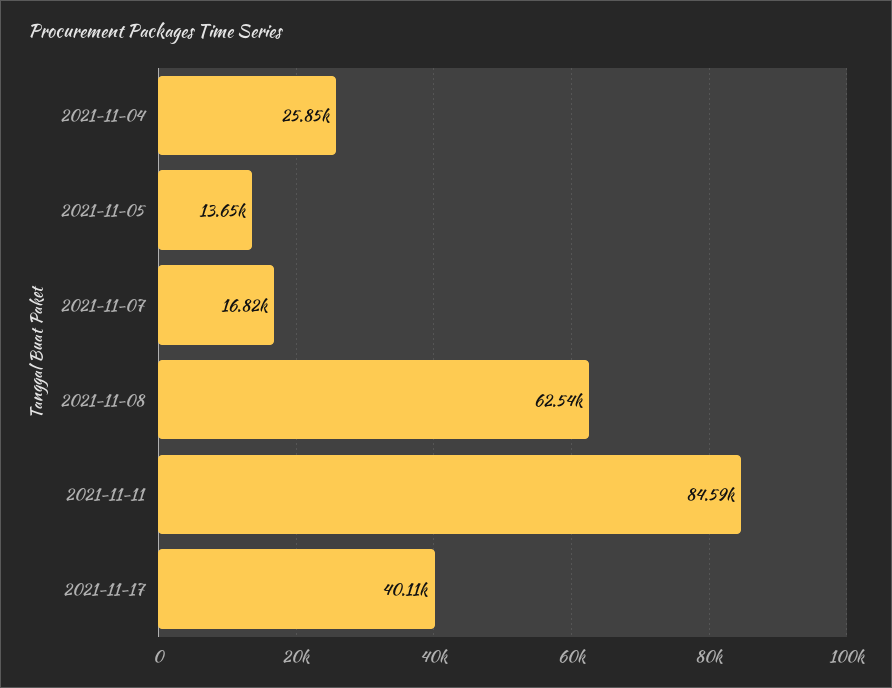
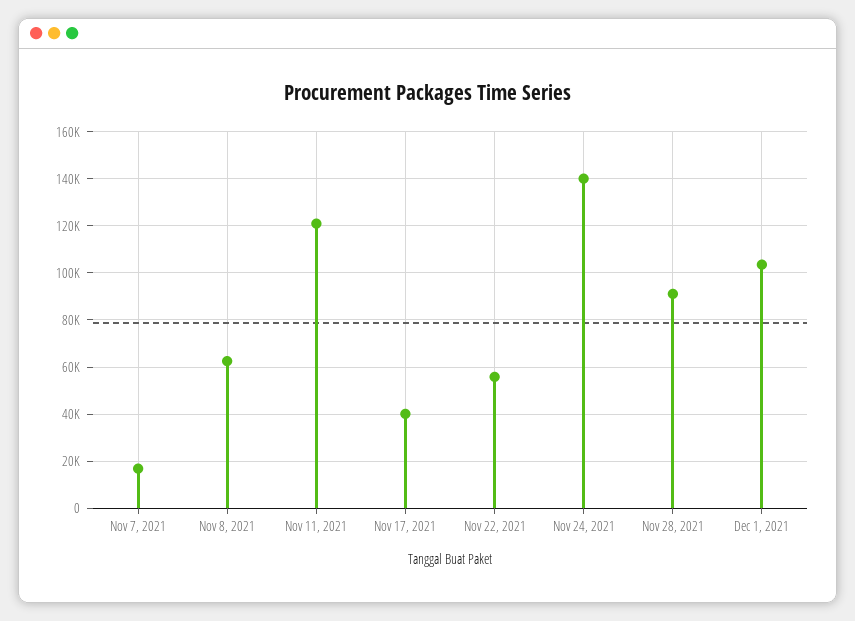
2021-11-04: 25850 -> none
2021-11-05: 13650 -> none
2021-11-11: 84590 -> 120000
Nov 22, 2021: none -> 55000
Nov 24, 2021: none -> 140000
Nov 28, 2021: none -> 90000
Dec 1, 2021: none -> 105000

